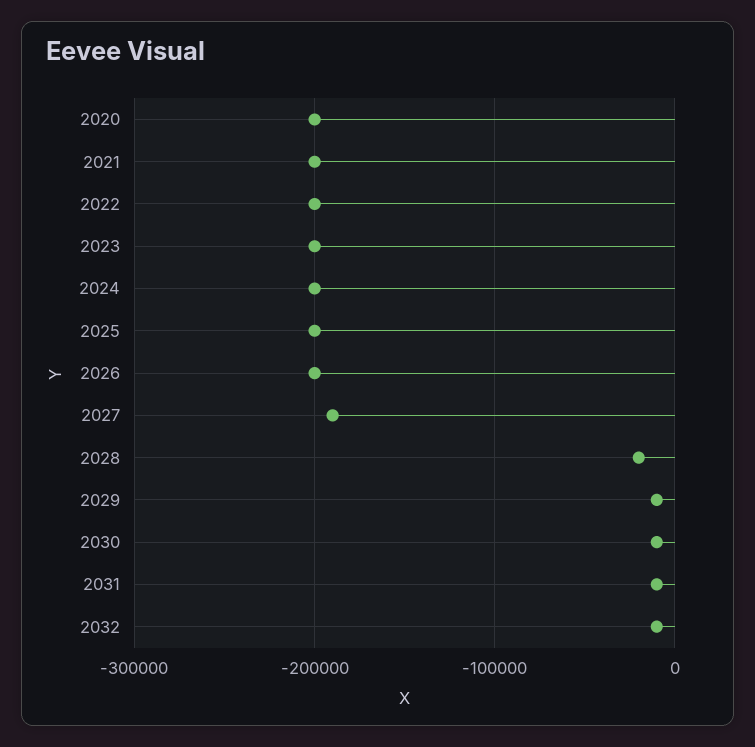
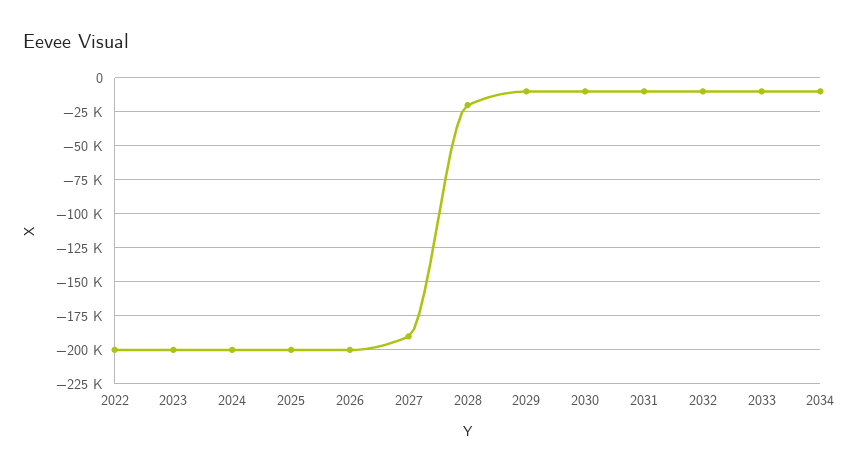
2020: -200000 -> none
2021: -200000 -> none
2033: none -> -10000
2034: none -> -10000

